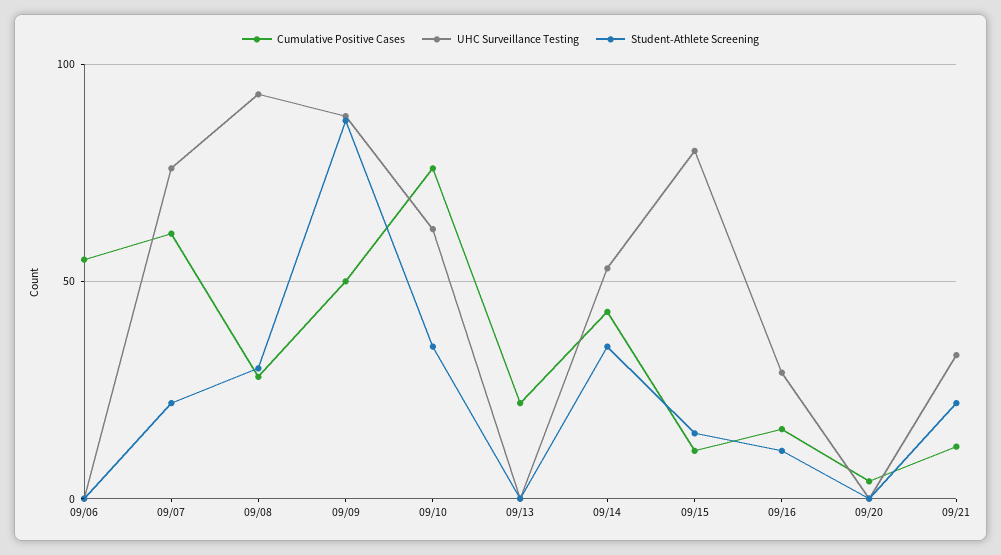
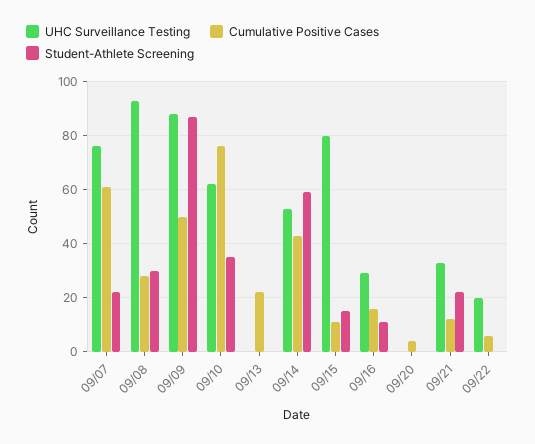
Cumulative Positive Cases, 09/06: 55 -> none
UHC Surveillance Testing, 09/06: 0 -> none
Student-Athlete Screening, 09/06: 0 -> none
Student-Athlete Screening, 09/14: 35 -> 60
UHC Surveillance Testing, 09/22: none -> 20
Cumulative Positive Cases, 09/22: none -> 5
Student-Athlete Screening, 09/22: none -> 0

